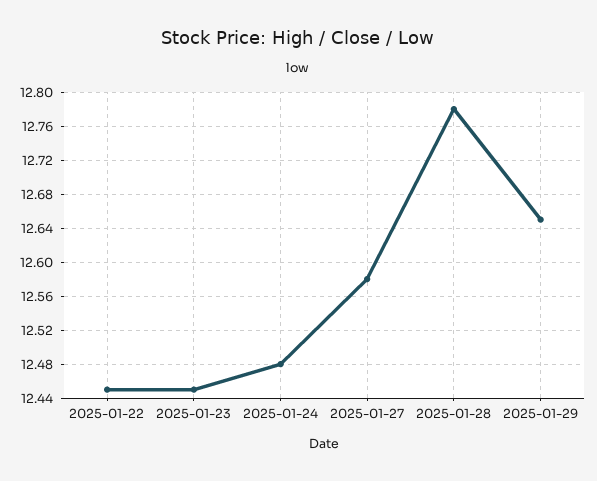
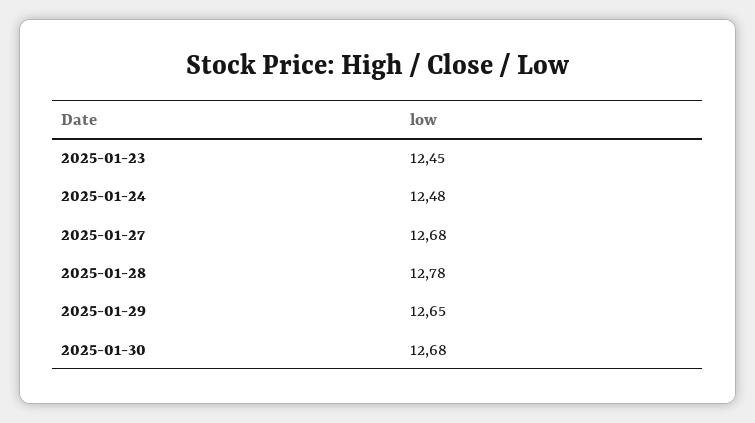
2025-01-22: 12.45 -> none
2025-01-27: 12.58 -> 12.68
2025-01-30: none -> 12.68

